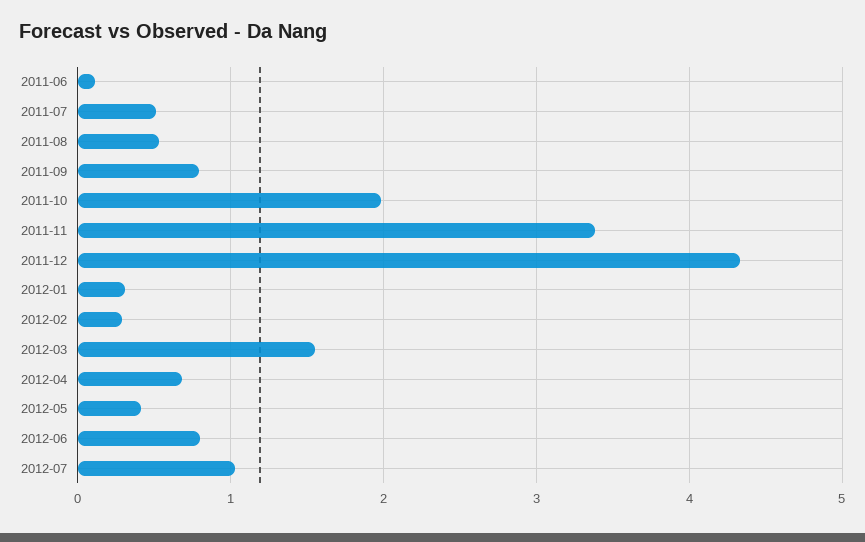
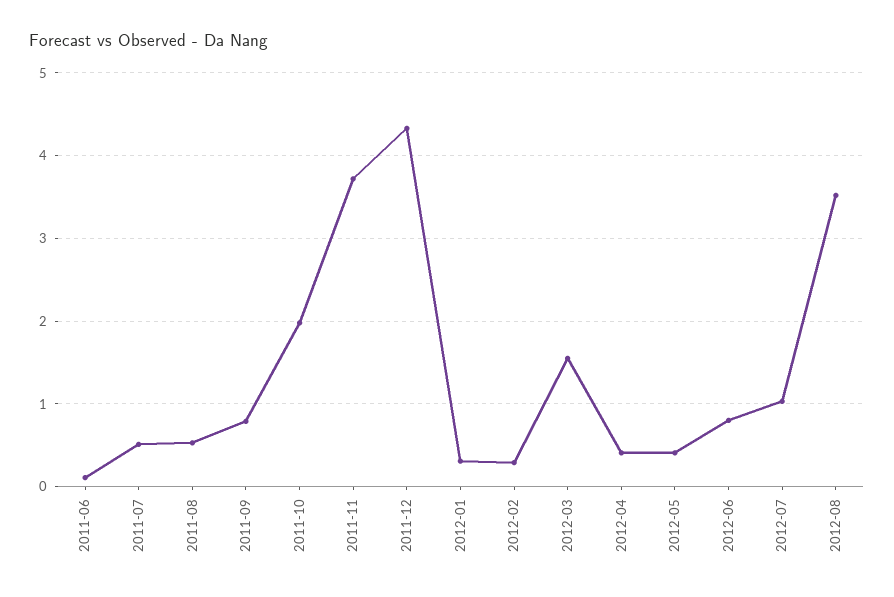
2011-11: 3.4 -> 3.7
2012-04: 0.7 -> 0.4
2012-08: none -> 3.5

